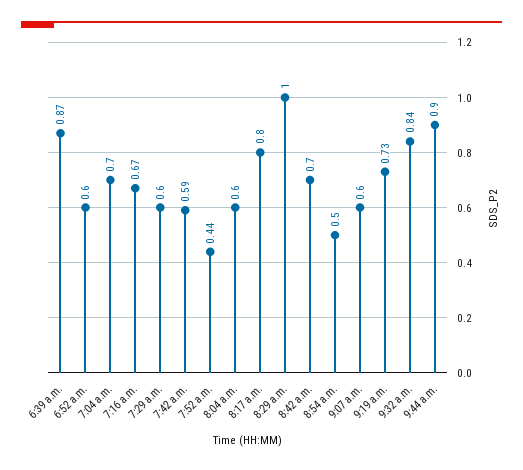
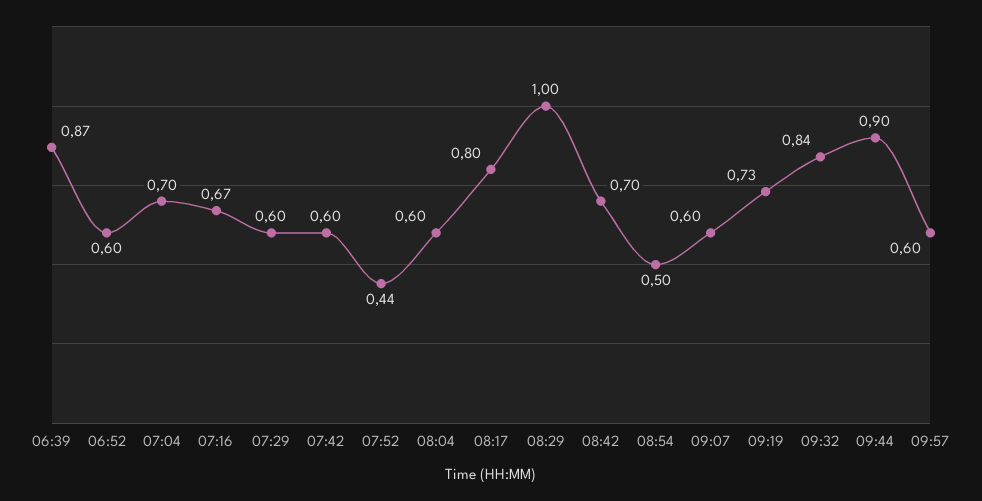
7:42 a.m.: 0.59 -> 0.6
09:57: none -> 0.6

